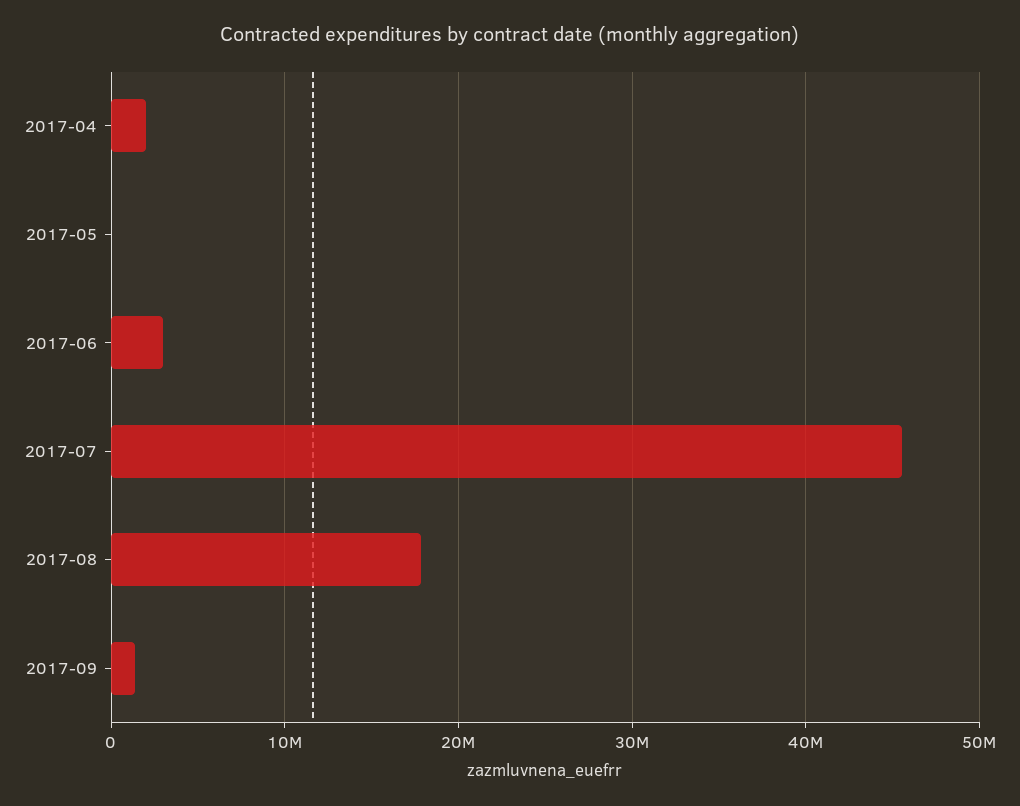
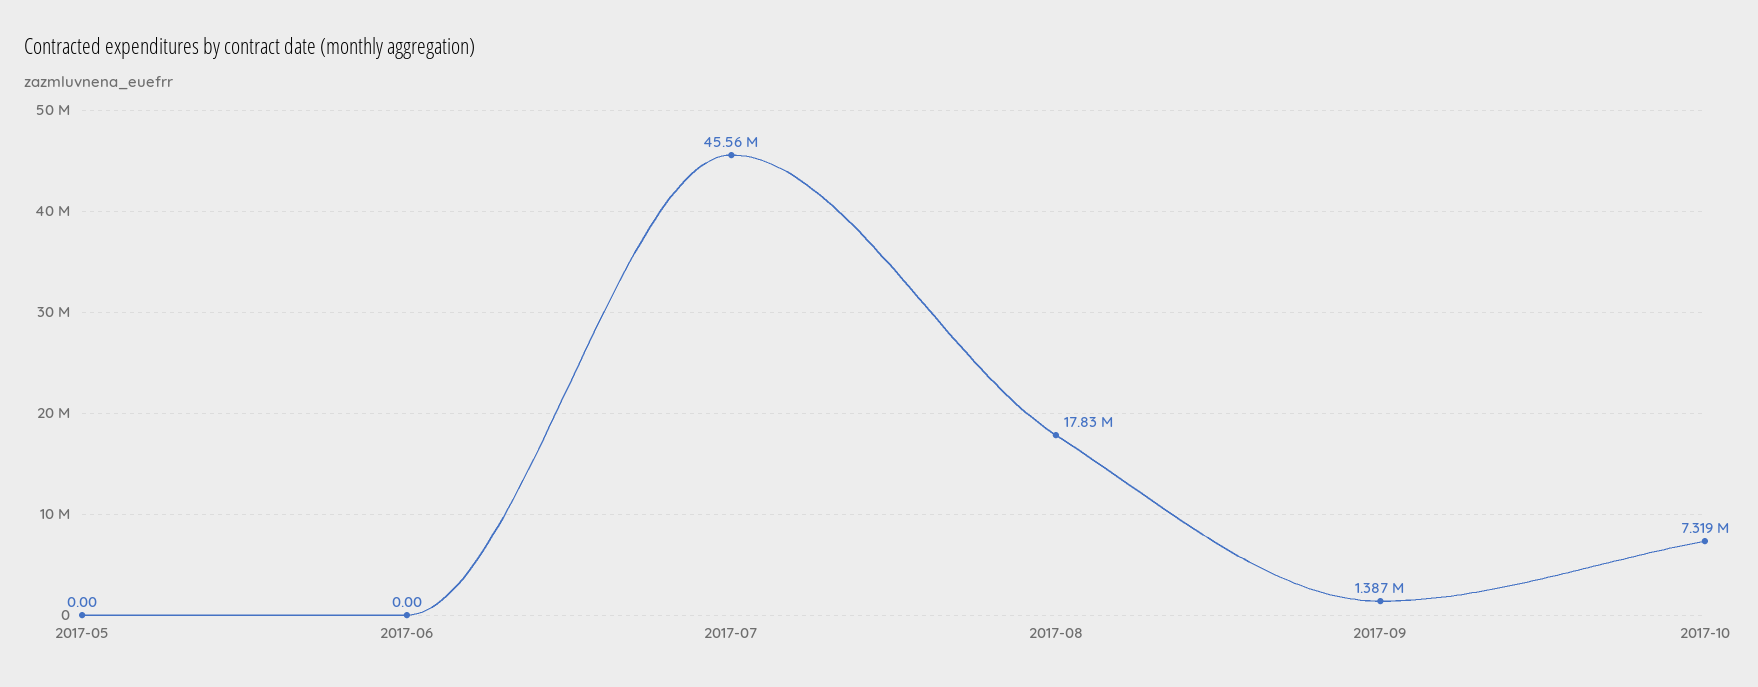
2017-04: 2000000 -> none
2017-06: 3000000 -> 0
2017-10: none -> 7319000

